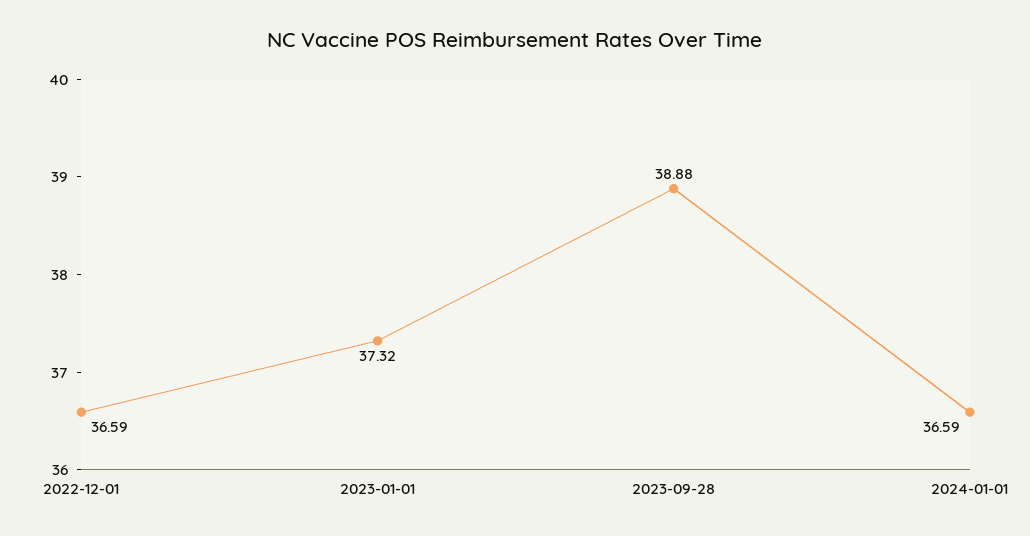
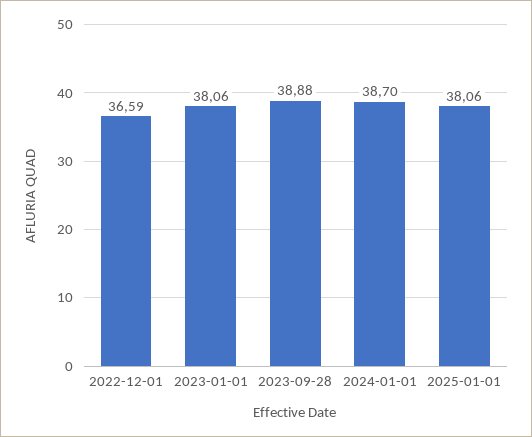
2023-01-01: 37.32 -> 38.06
2024-01-01: 36.59 -> 38.7
2025-01-01: none -> 38.06

